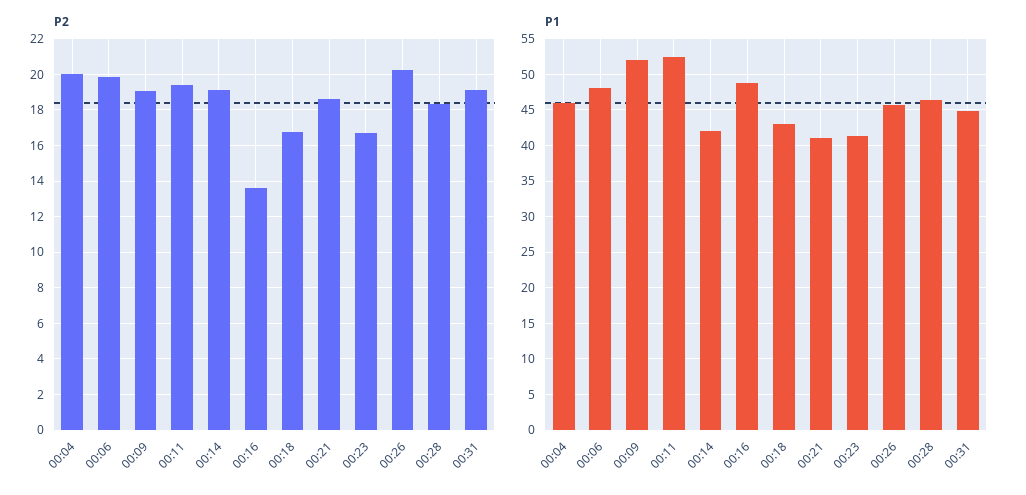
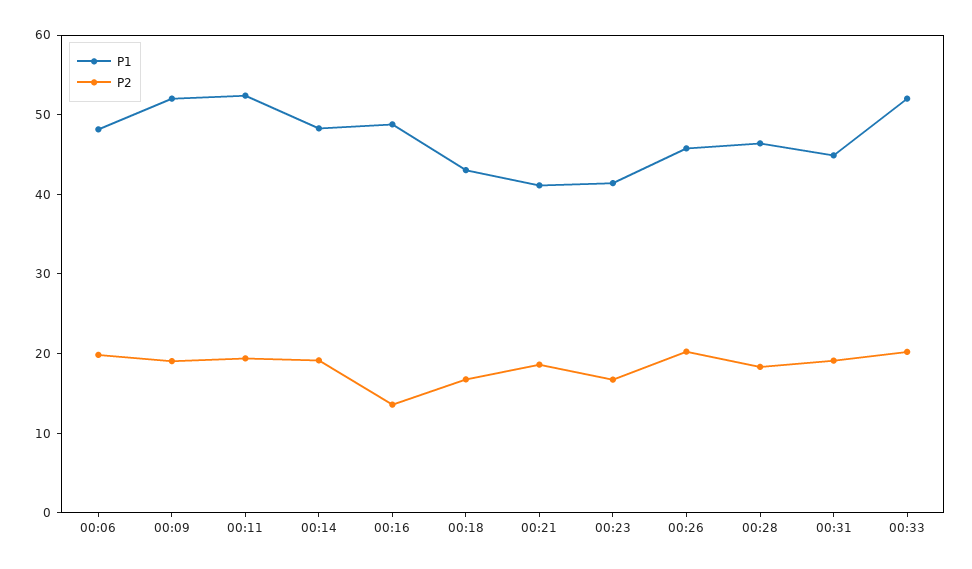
P2, 00:04: 20 -> none
P1, 00:04: 46 -> none
P1, 00:14: 42 -> 48
P1, 00:33: none -> 52
P2, 00:33: none -> 20

